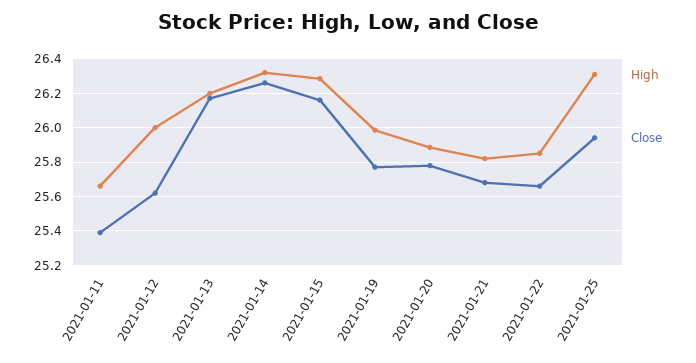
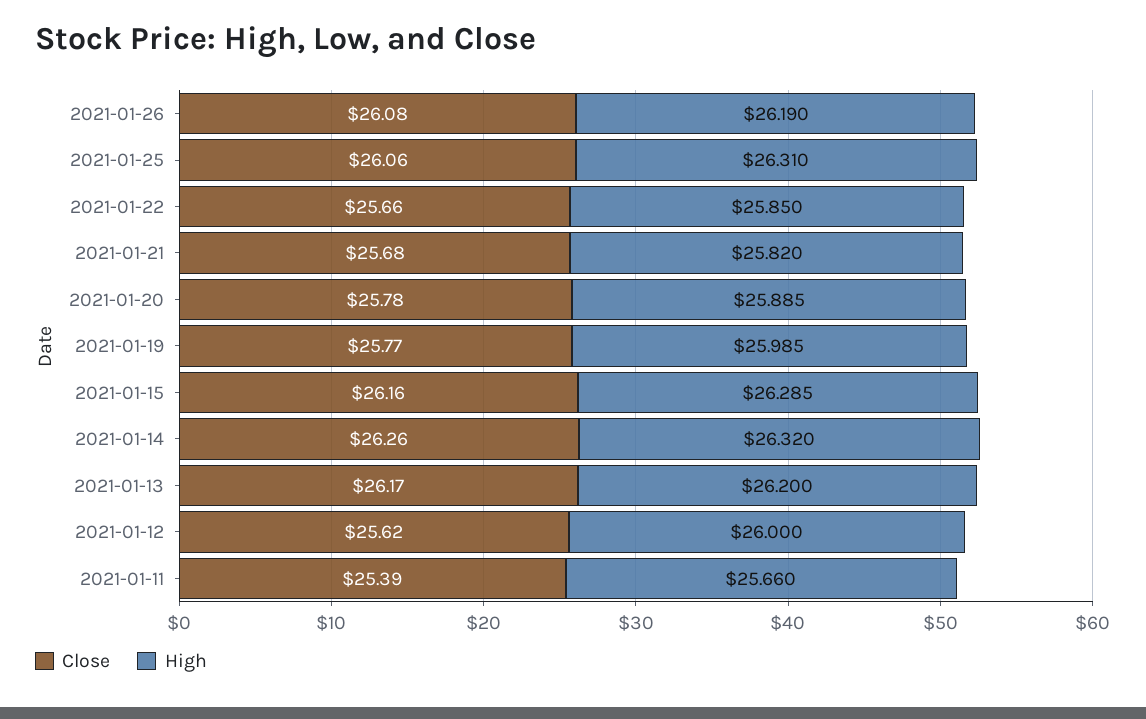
Close, 2021-01-25: 25.95 -> 26.06
Close, 2021-01-26: none -> 26.08
High, 2021-01-26: none -> 26.19

